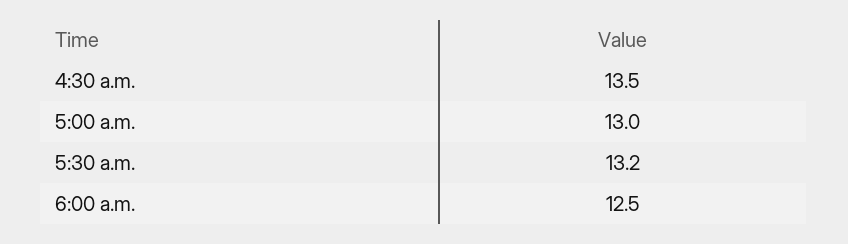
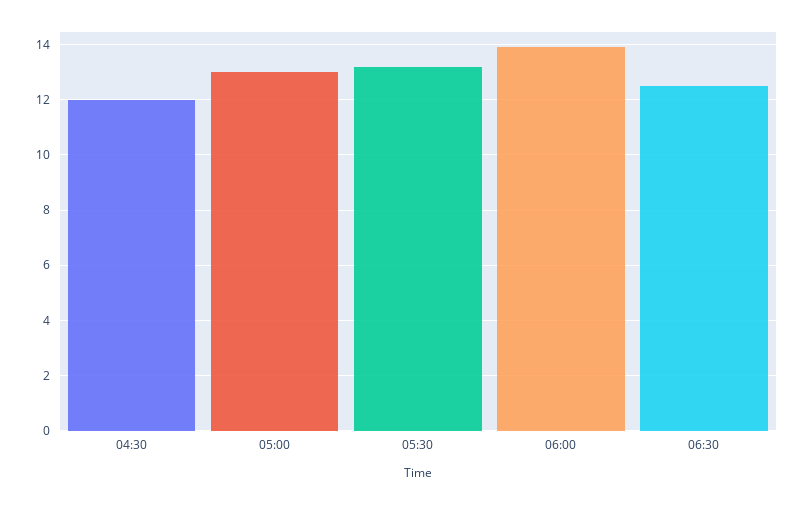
4:30 a.m.: 13.5 -> 12
6:00 a.m.: 12.5 -> 14
06:30: none -> 12.5

